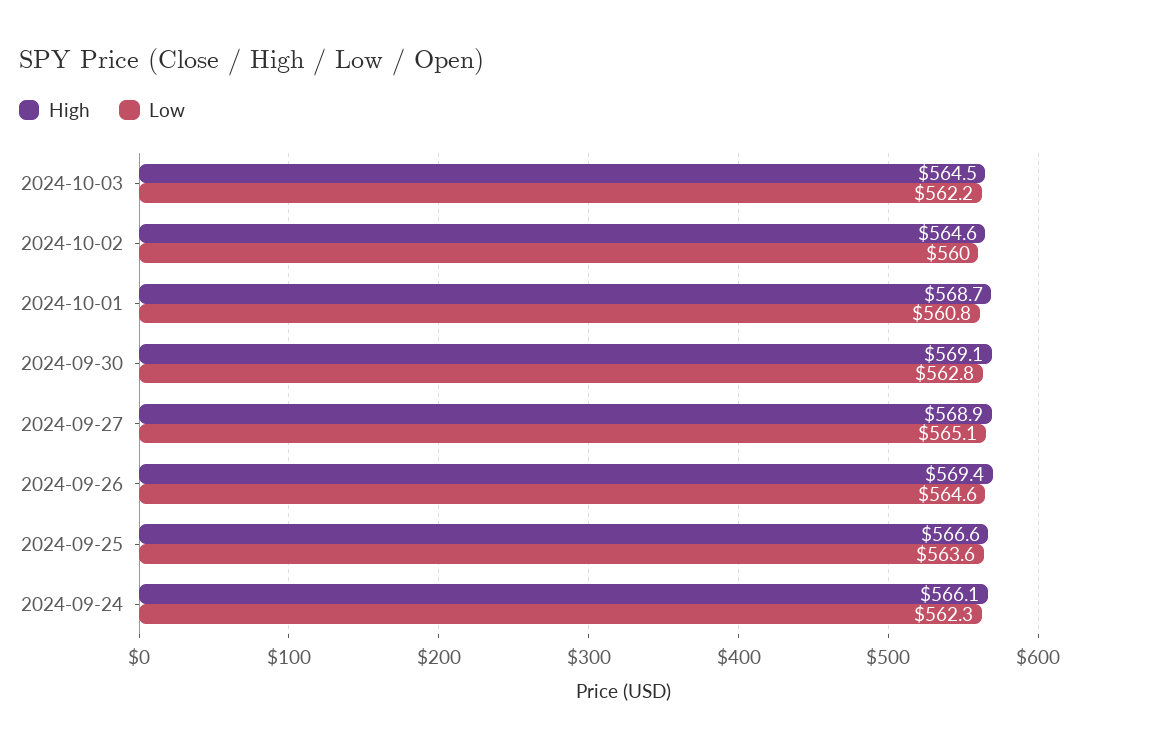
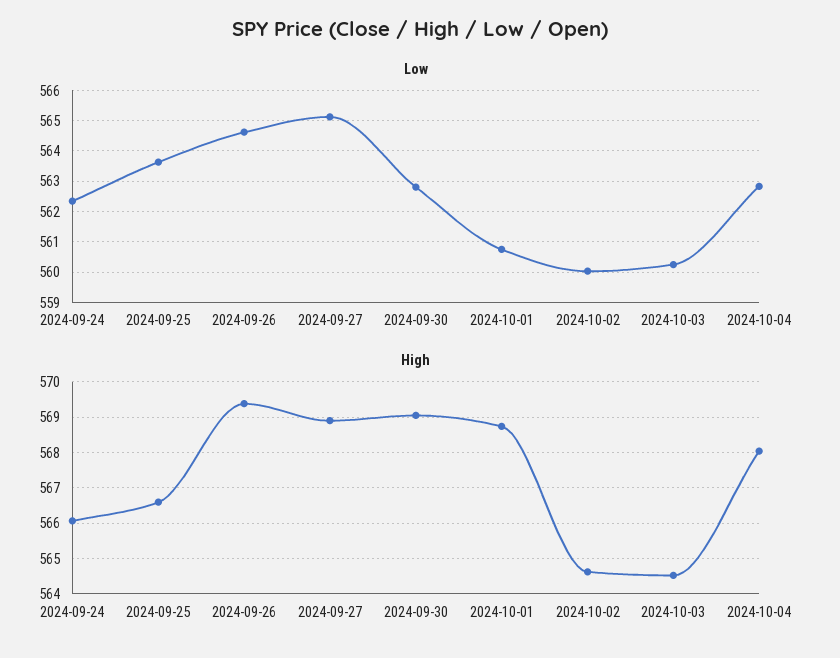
Low, 2024-10-03: 562.2 -> 560.2
Low, 2024-10-04: none -> 562.8
High, 2024-10-04: none -> 568

